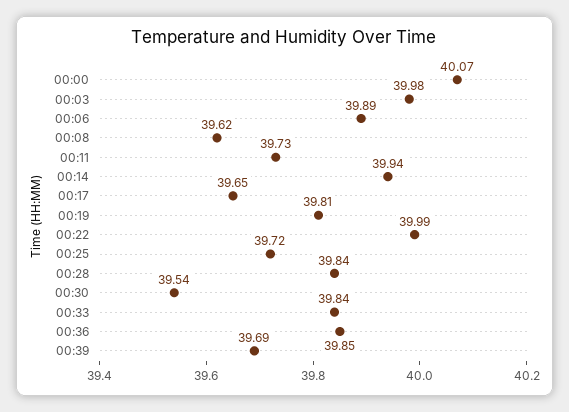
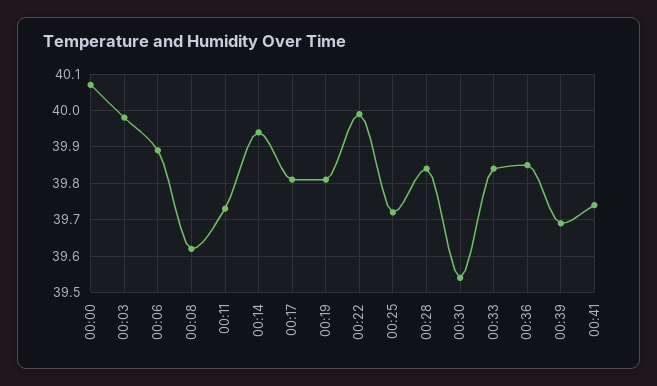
00:17: 39.65 -> 39.8
00:41: none -> 39.75

